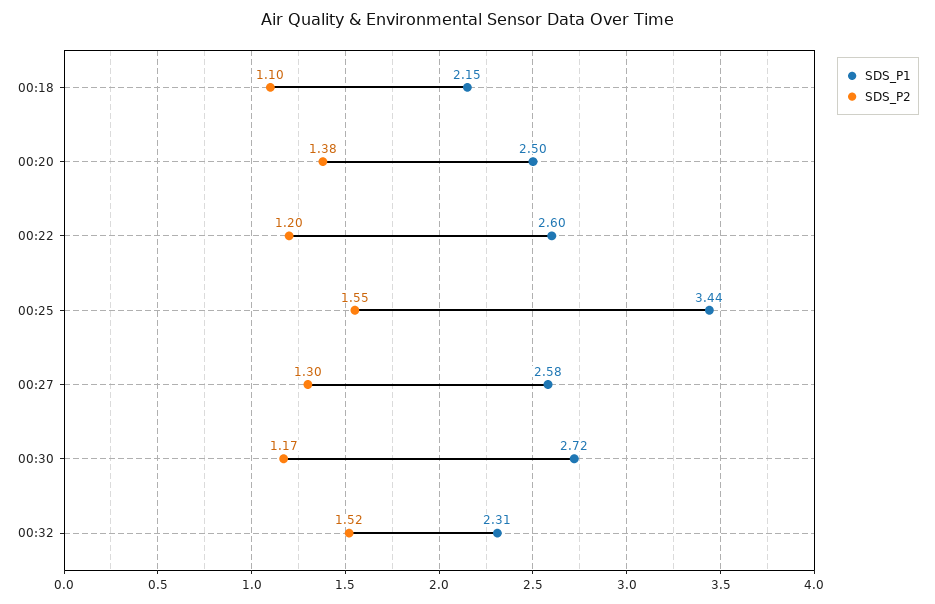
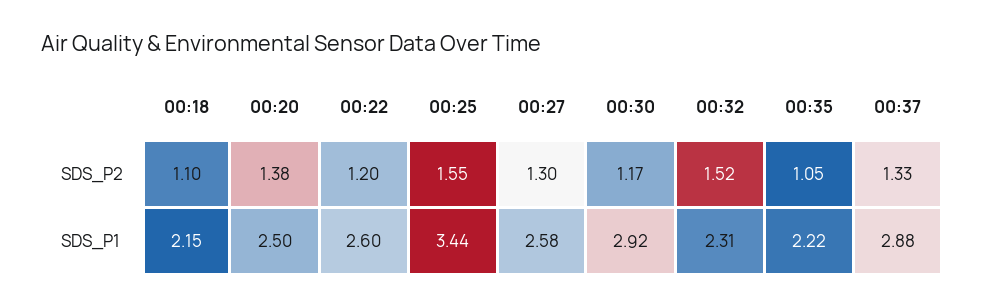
SDS_P1, 00:30: 2.72 -> 2.92
SDS_P2, 00:35: none -> 1.05
SDS_P2, 00:37: none -> 1.33
SDS_P1, 00:35: none -> 2.22
SDS_P1, 00:37: none -> 2.88

